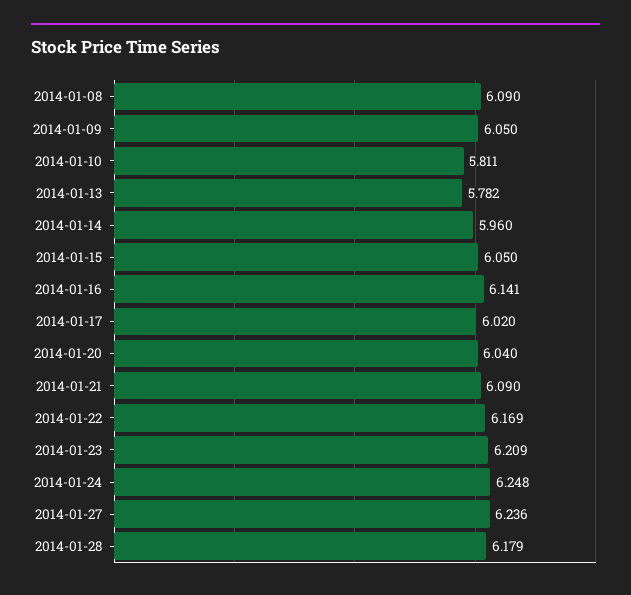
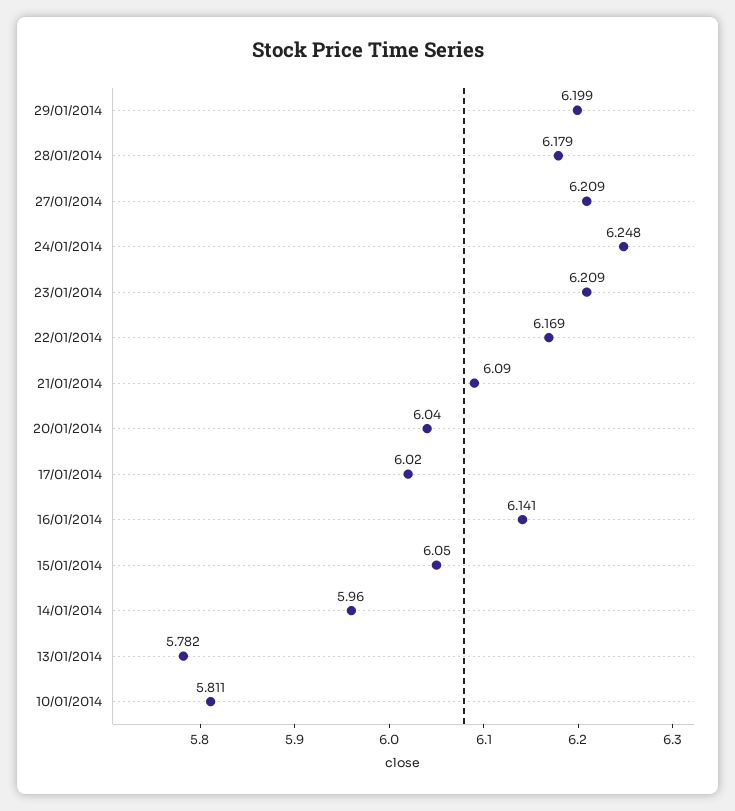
2014-01-08: 6.09 -> none
2014-01-09: 6.05 -> none
2014-01-27: 6.236 -> 6.209
29/01/2014: none -> 6.199

